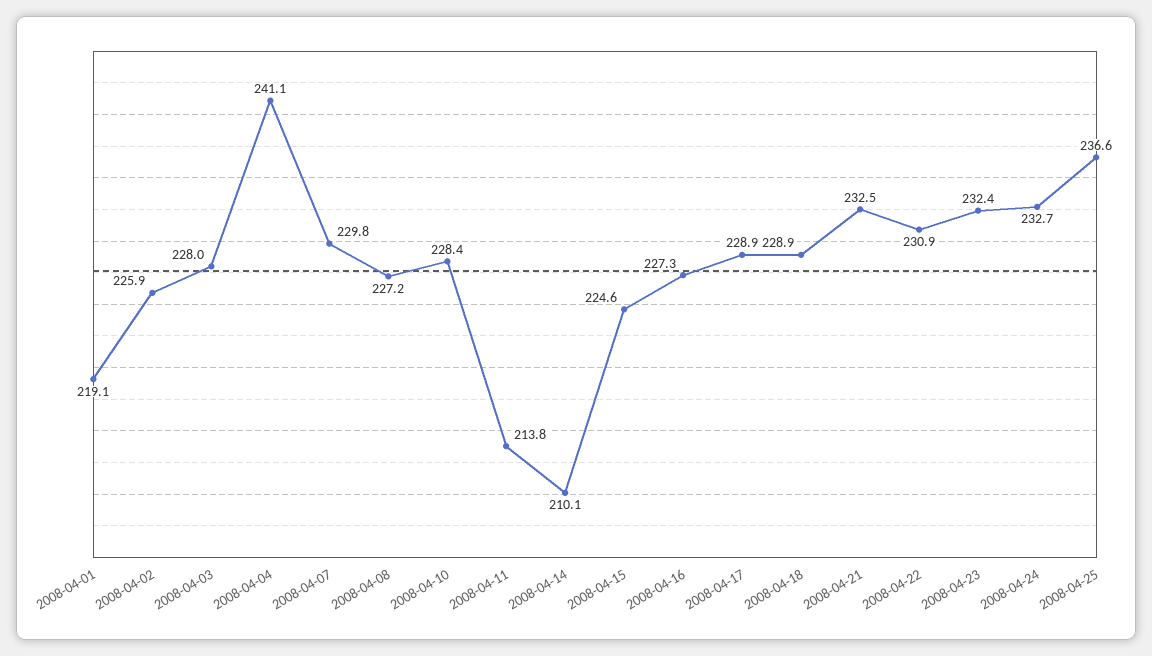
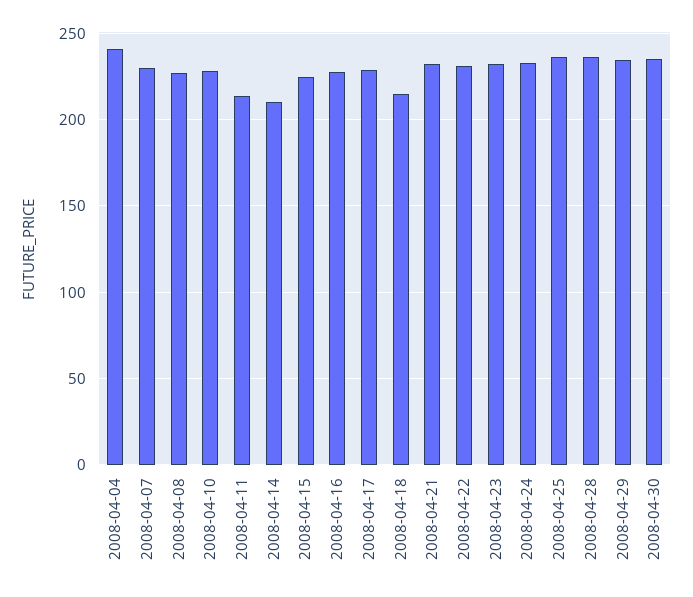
2008-04-01: 219.1 -> none
2008-04-02: 225.9 -> none
2008-04-03: 228 -> none
2008-04-18: 228.9 -> 215
2008-04-28: none -> 235
2008-04-29: none -> 235
2008-04-30: none -> 235

